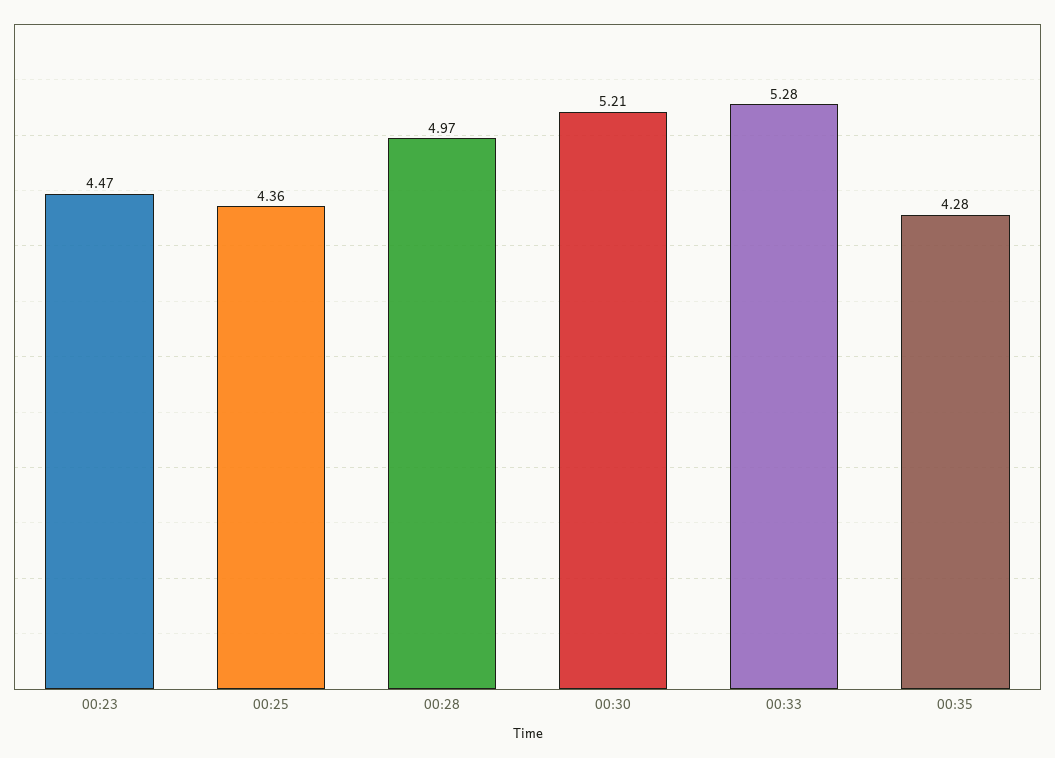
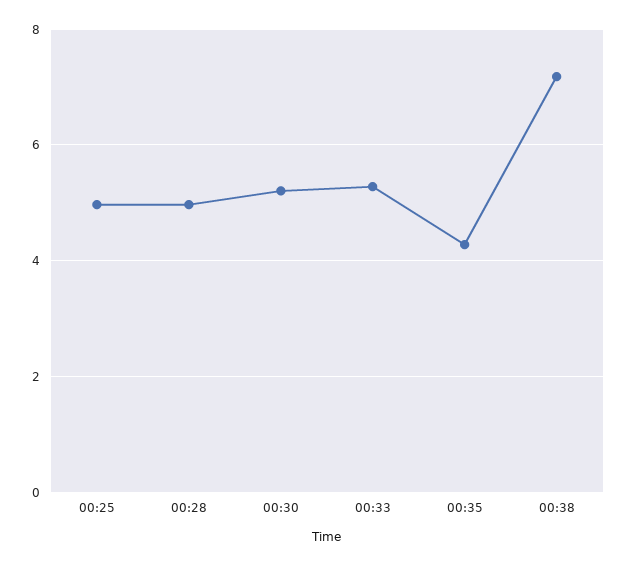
00:23: 4.47 -> none
00:25: 4.36 -> 5
00:38: none -> 7.2

